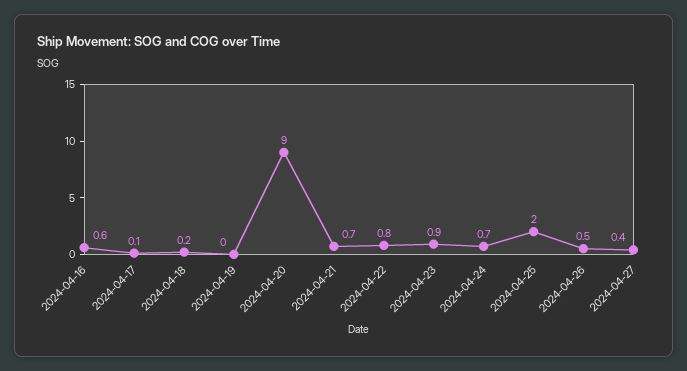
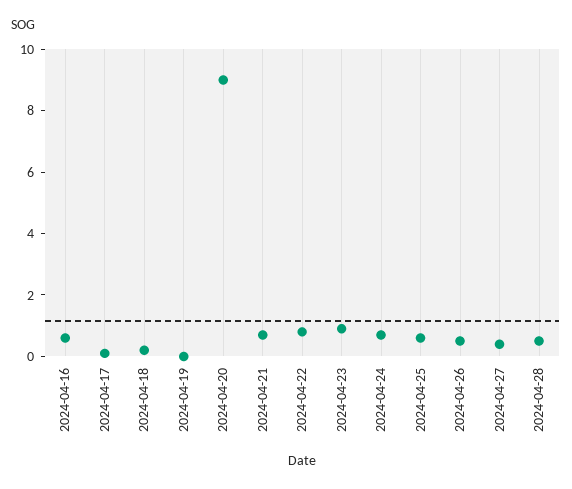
2024-04-25: 2 -> 0.5
2024-04-28: none -> 0.5

